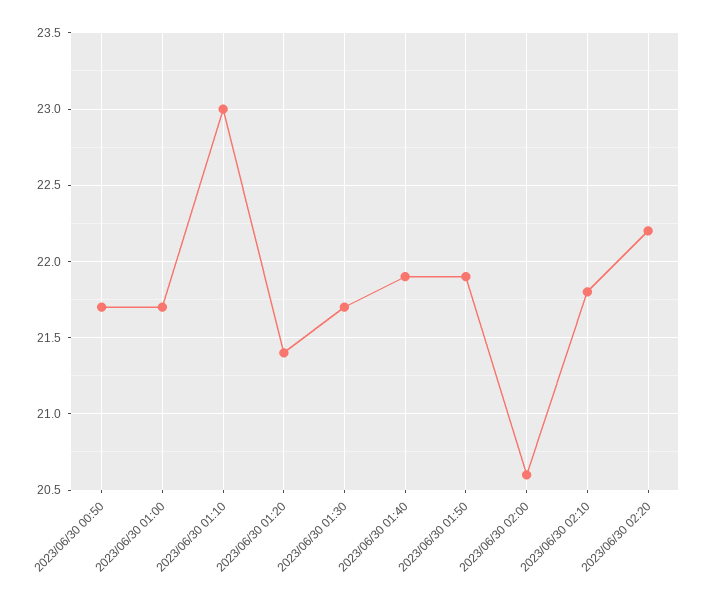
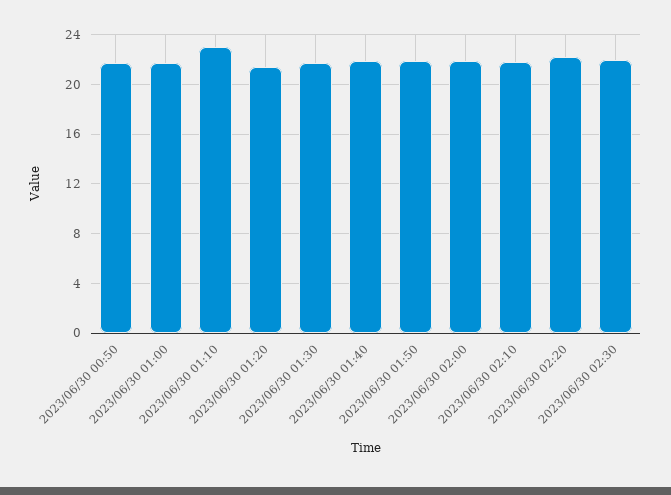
2023/06/30 02:00: 20.6 -> 22
2023/06/30 02:30: none -> 22

